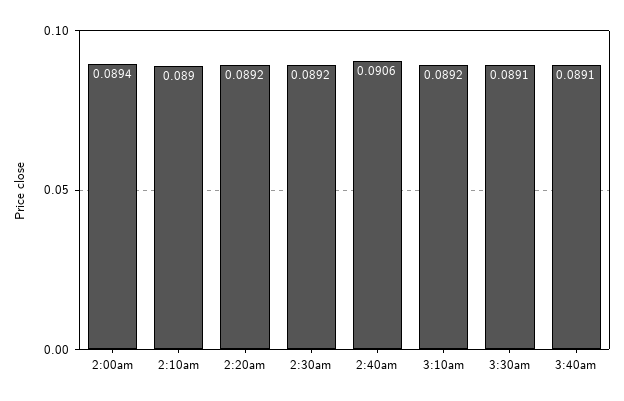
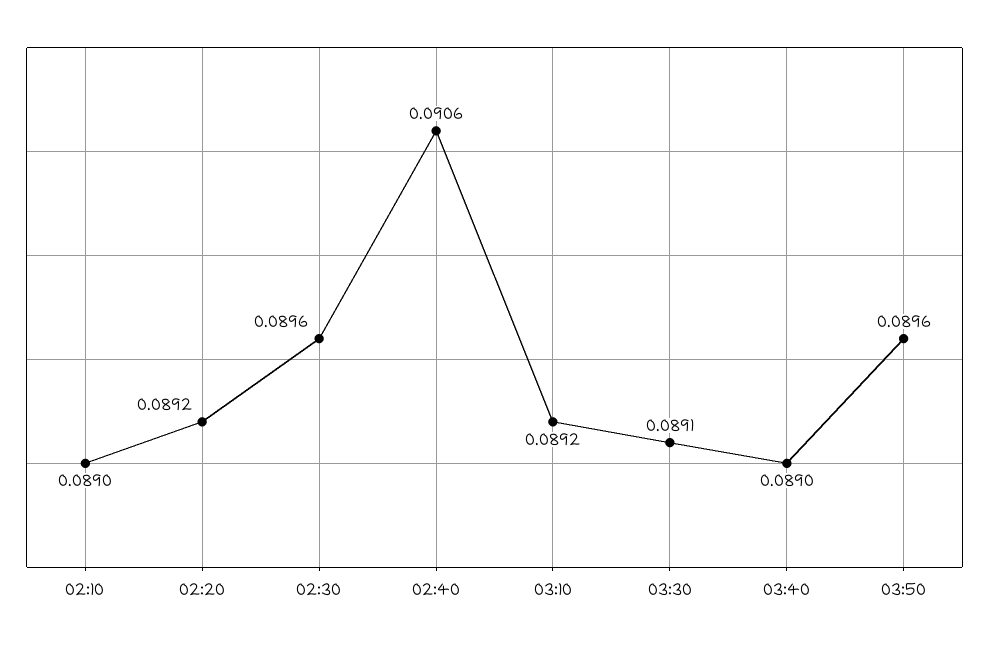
2:00am: 0.0894 -> none
2:30am: 0.0892 -> 0.0896
3:40am: 0.0891 -> 0.089
03:50: none -> 0.0896

